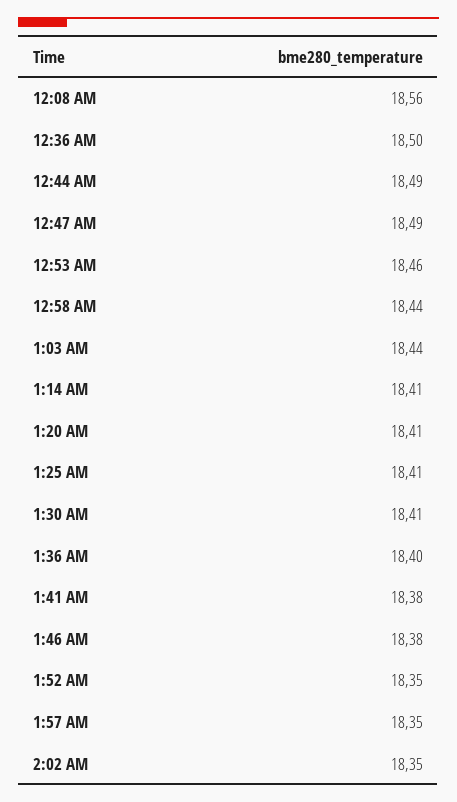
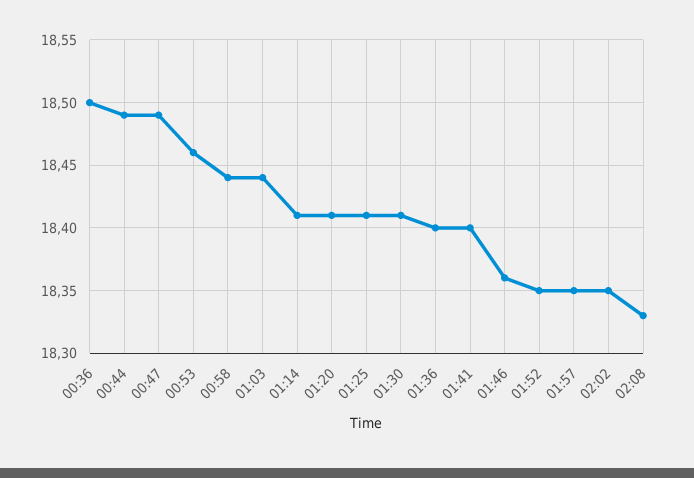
12:08 AM: 18.56 -> none
1:41 AM: 18.38 -> 18.4
1:46 AM: 18.38 -> 18.36
02:08: none -> 18.33

